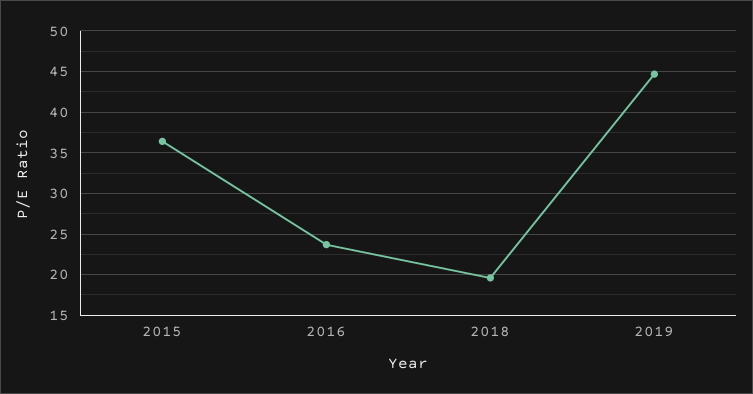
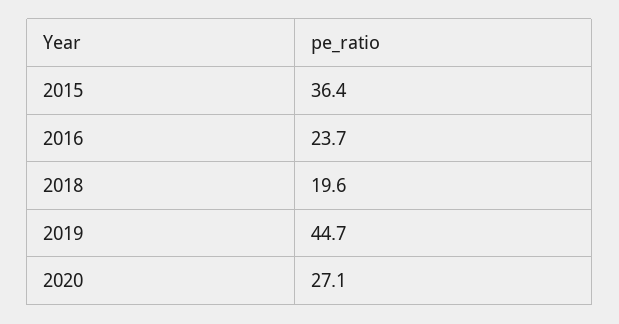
2020: none -> 27.1

